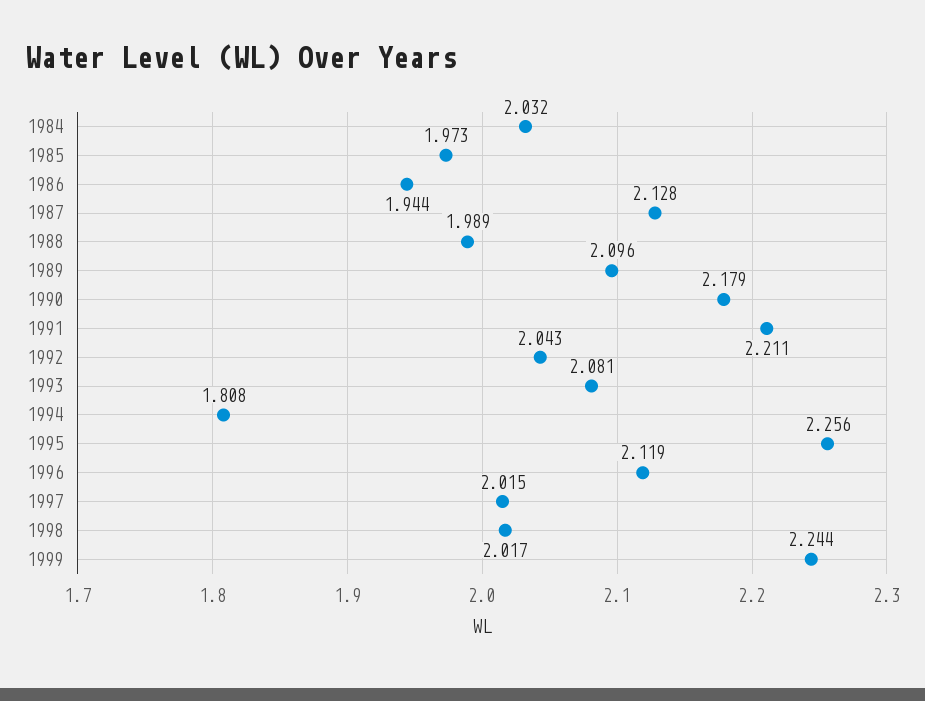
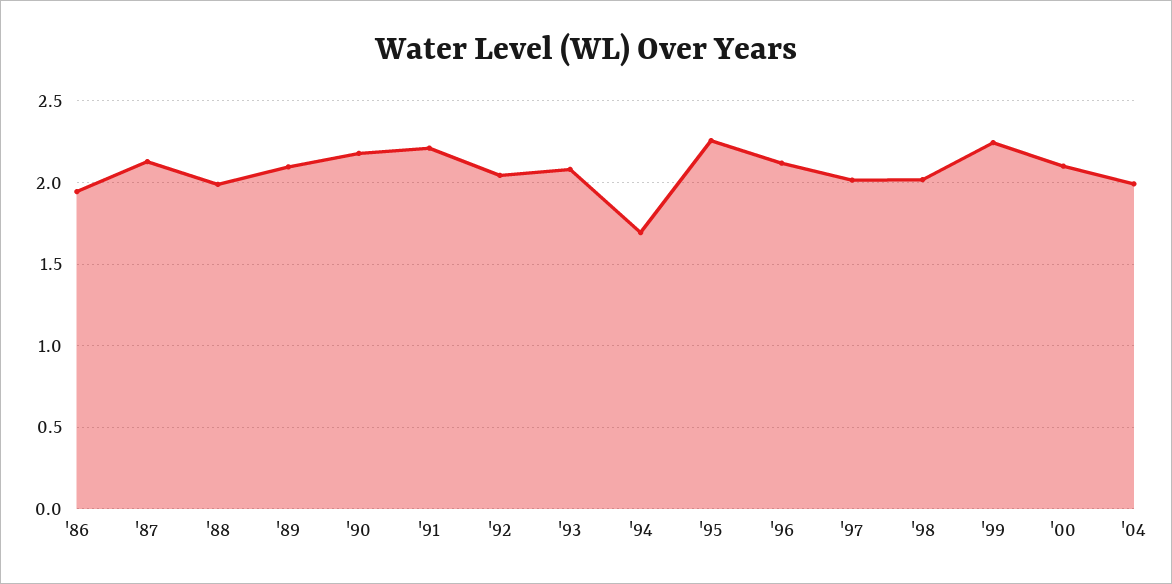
1984: 2.032 -> none
1985: 1.973 -> none
1994: 1.808 -> 1.7
'00: none -> 2.1
'04: none -> 2

